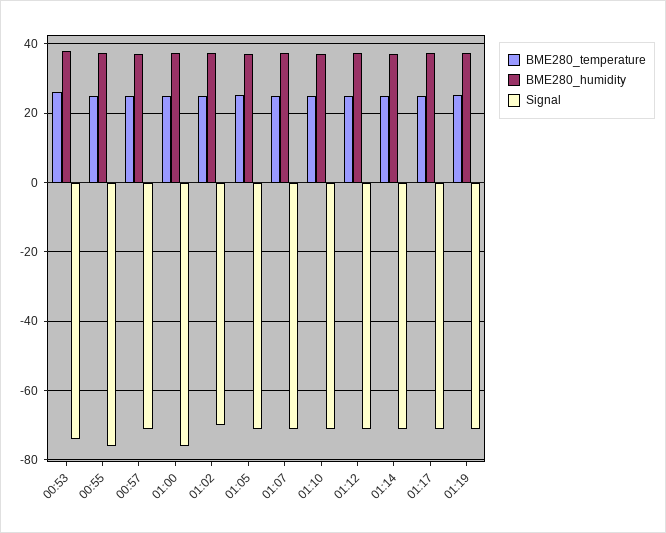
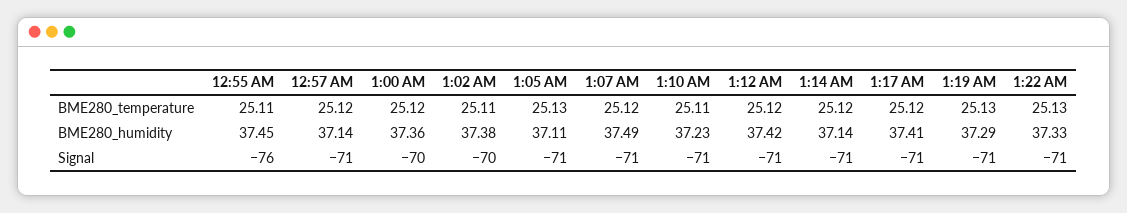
BME280_temperature, 00:53: 26 -> none
BME280_humidity, 00:53: 38 -> none
Signal, 00:53: -74 -> none
Signal, 01:00: -76 -> -70
BME280_temperature, 1:22 AM: none -> 25.13
BME280_humidity, 1:22 AM: none -> 37.33
Signal, 1:22 AM: none -> -71

